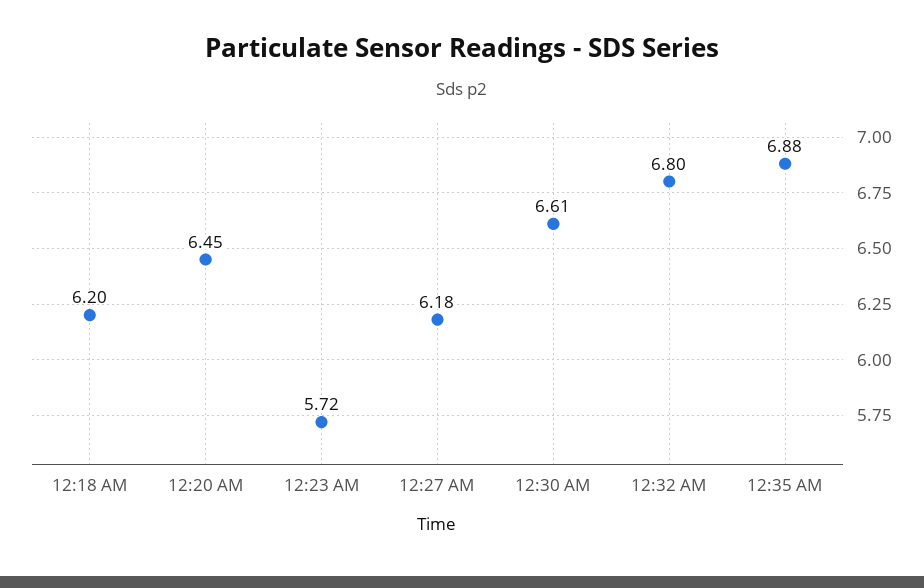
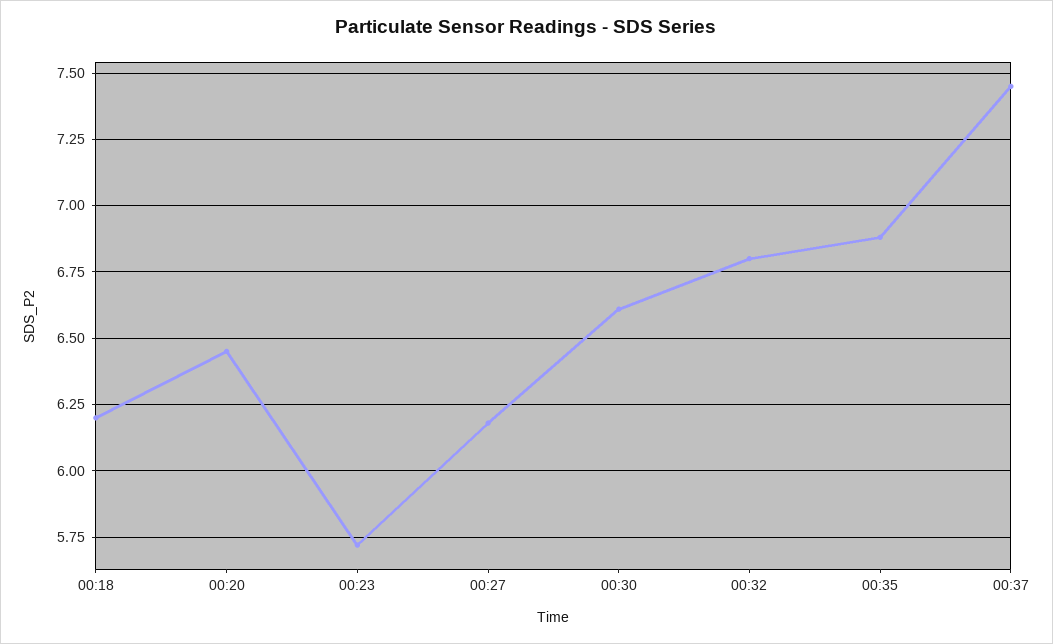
00:37: none -> 7.45

